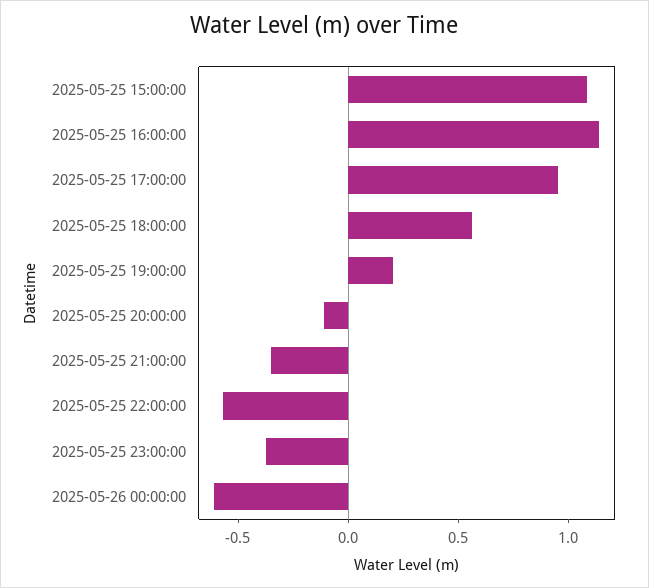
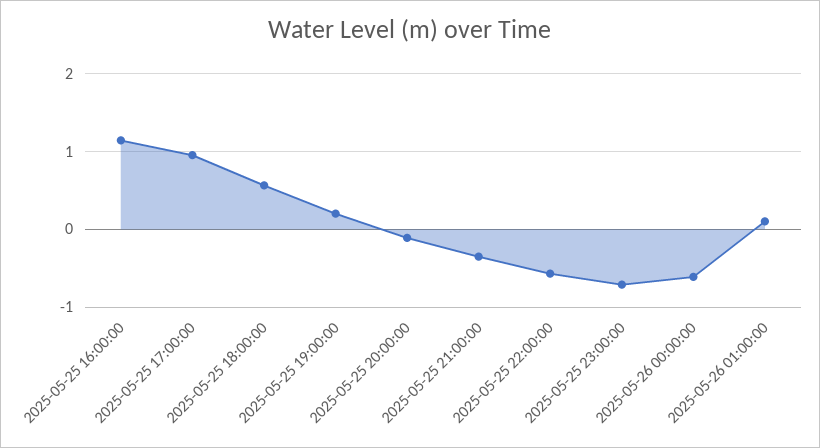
2025-05-25 15:00:00: 1.1 -> none
2025-05-25 23:00:00: -0.4 -> -0.7
2025-05-26 01:00:00: none -> 0.1

